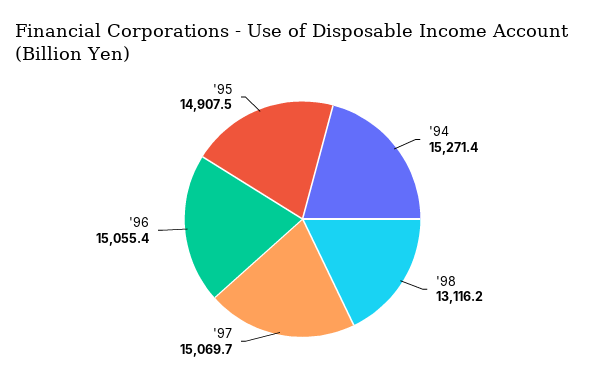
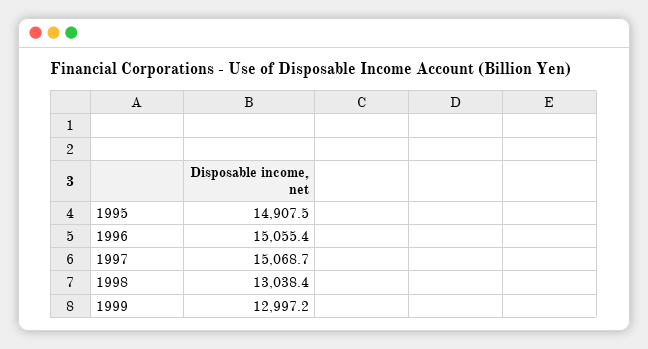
'94: 15271.4 -> none
'98: 13116.2 -> 13038.4
'97: 15069.7 -> 15068.7
1999: none -> 12997.2

